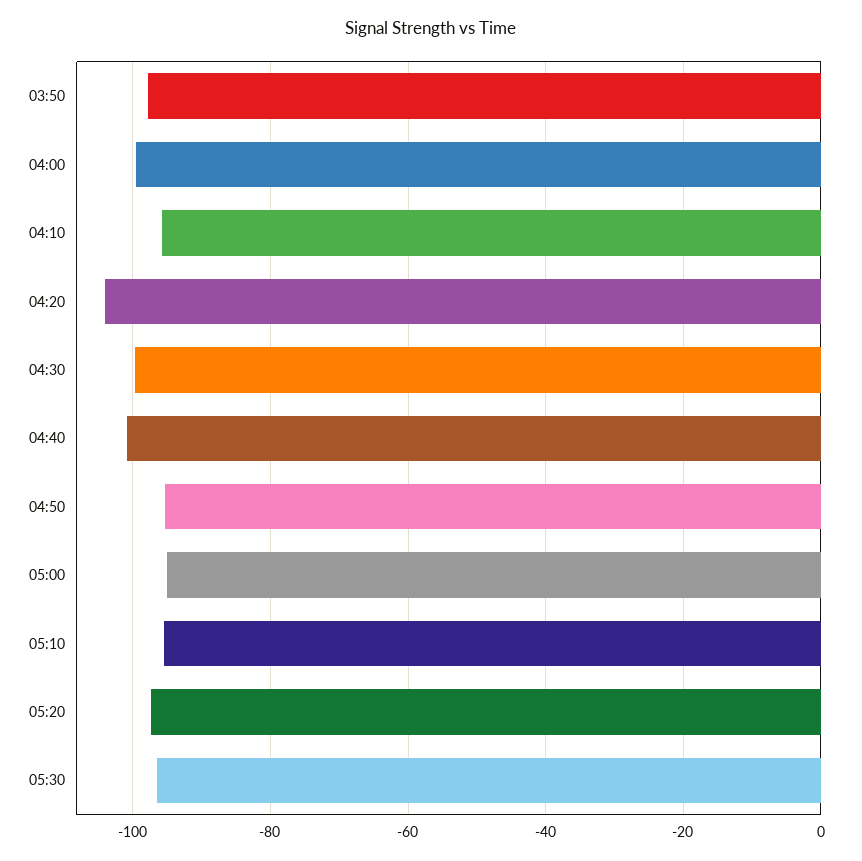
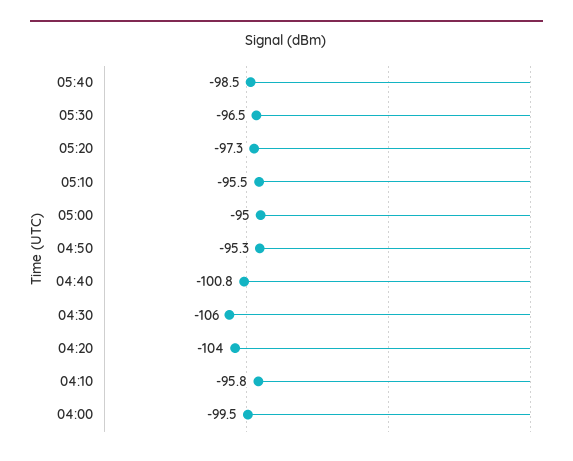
03:50: -98 -> none
04:30: -100 -> -106
05:40: none -> -98.5

